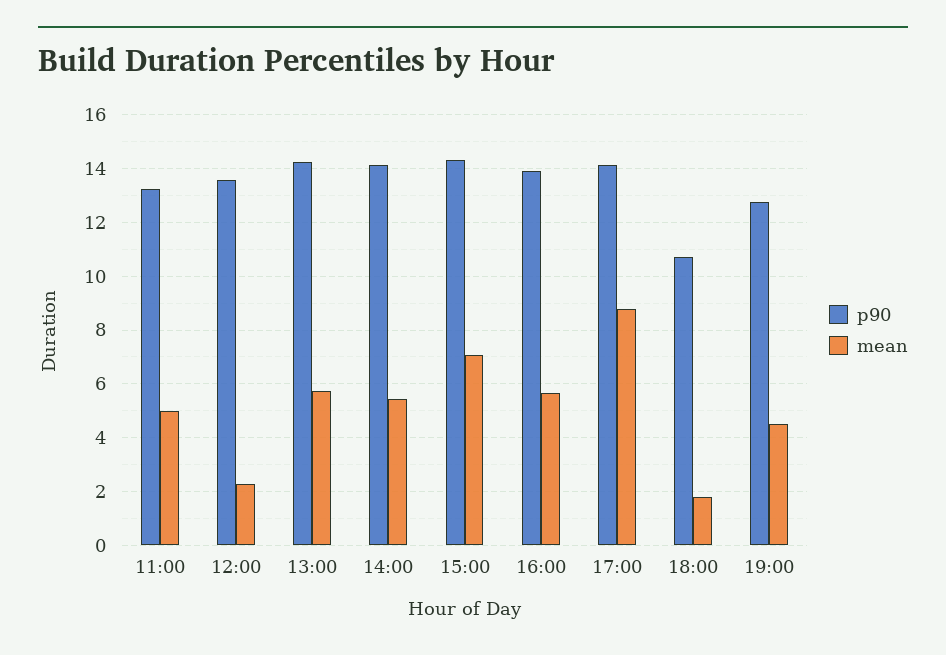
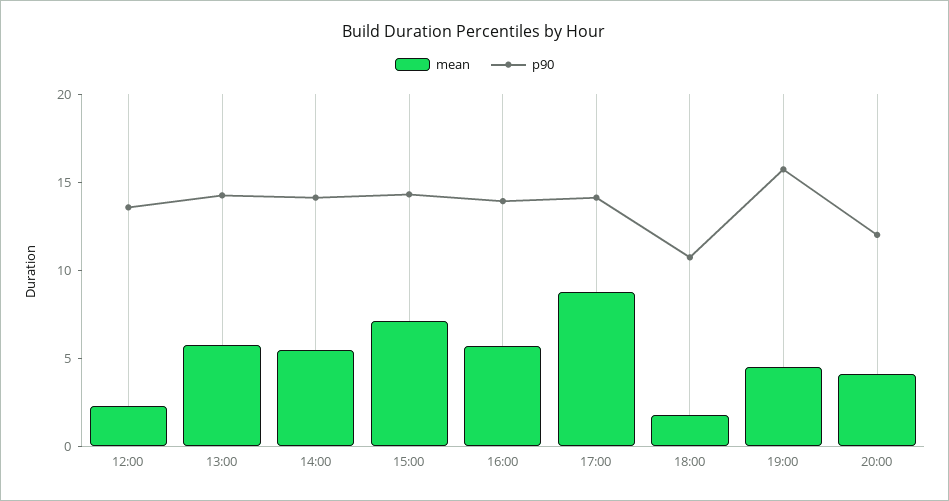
p90, 11:00: 13.25 -> none
mean, 11:00: 5 -> none
p90, 19:00: 12.75 -> 16
mean, 20:00: none -> 4
p90, 20:00: none -> 12

